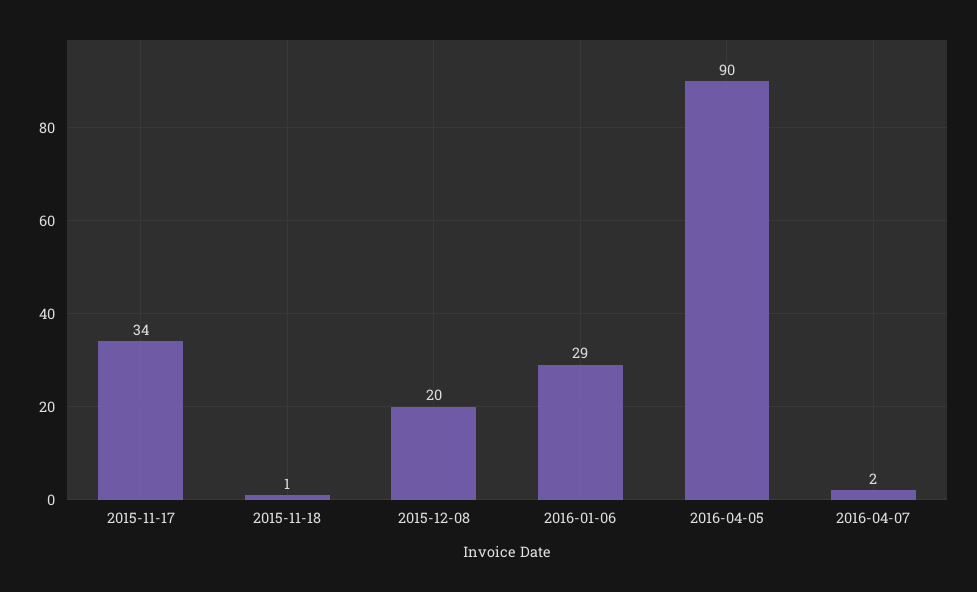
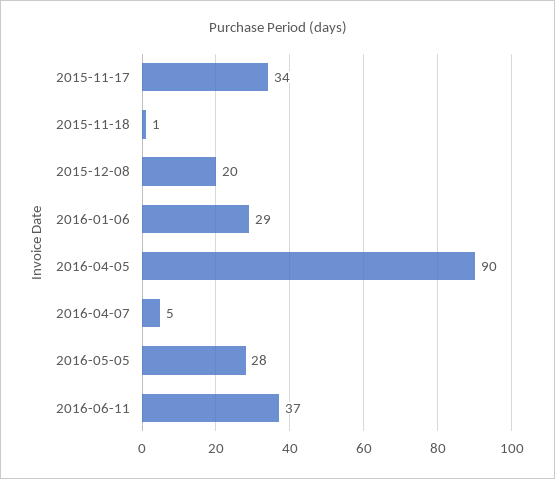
2016-04-07: 2 -> 5
2016-05-05: none -> 28
2016-06-11: none -> 37

